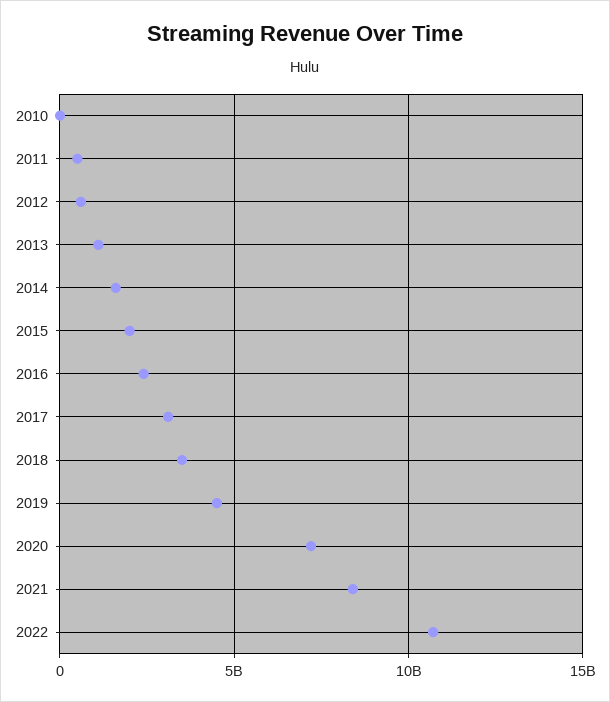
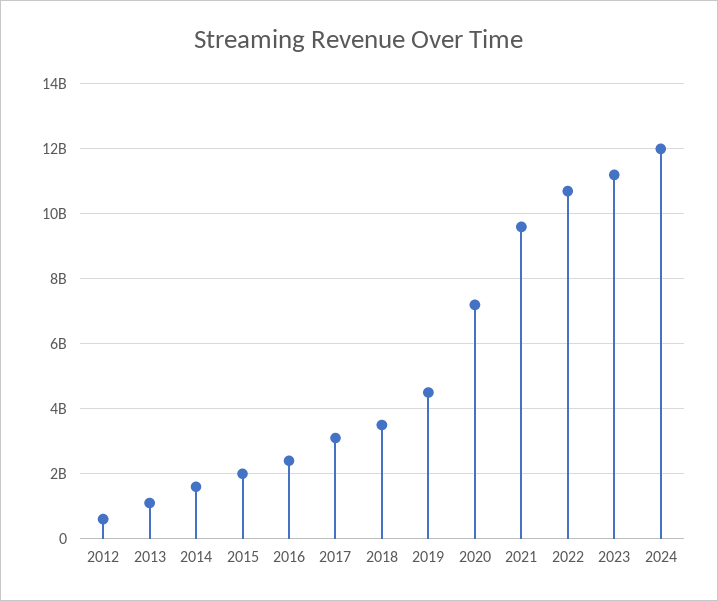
2010: 0 -> none
2011: 500000000 -> none
2021: 8500000000 -> 9600000000
2023: none -> 11200000000
2024: none -> 12000000000

